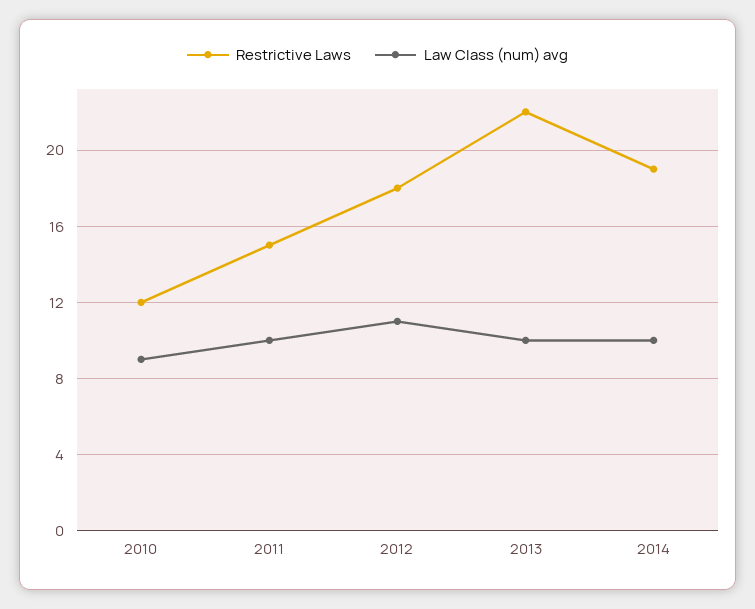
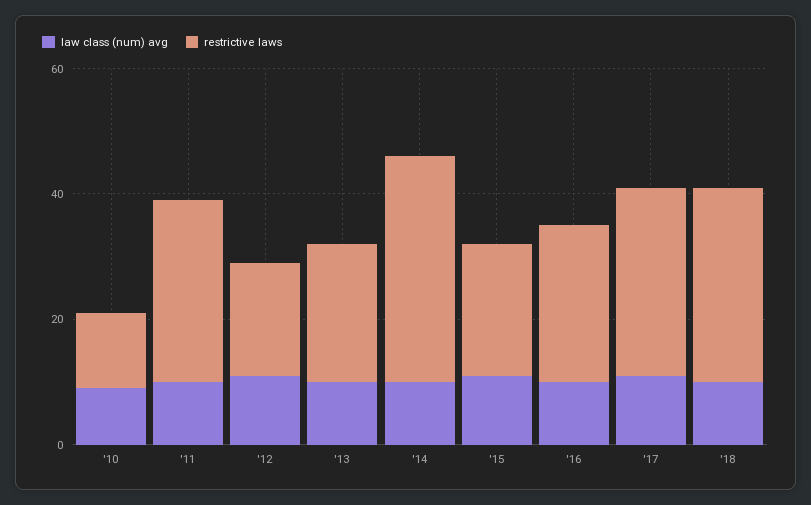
Restrictive Laws, 2011: 15 -> 30
Restrictive Laws, 2014: 19 -> 35
Law Class (num) avg, '15: none -> 10
Restrictive Laws, '15: none -> 20
Law Class (num) avg, '16: none -> 10
Restrictive Laws, '16: none -> 25
Law Class (num) avg, '17: none -> 10
Restrictive Laws, '17: none -> 30
Law Class (num) avg, '18: none -> 10
Restrictive Laws, '18: none -> 30

